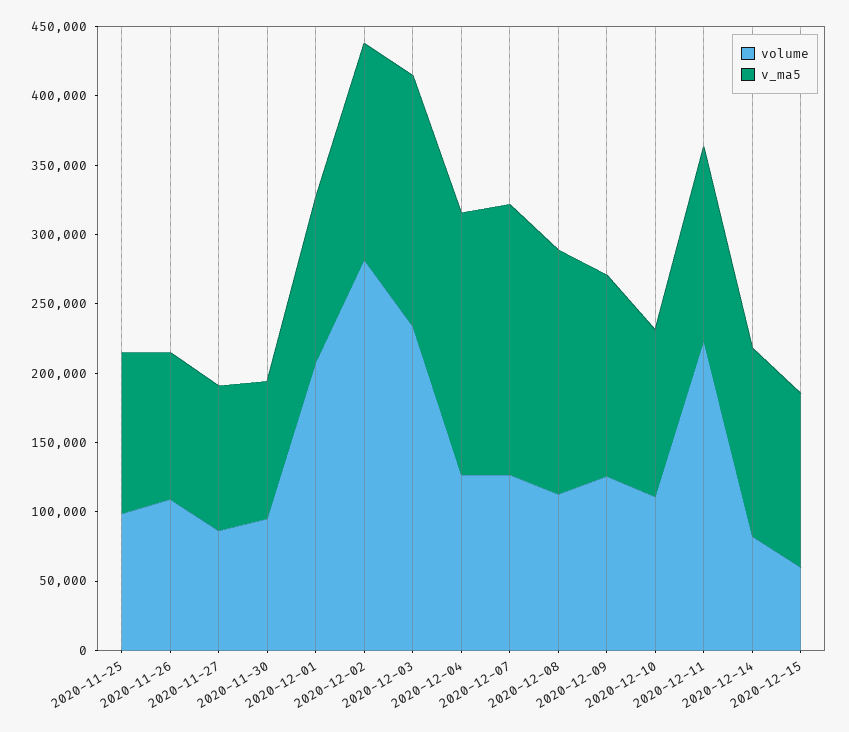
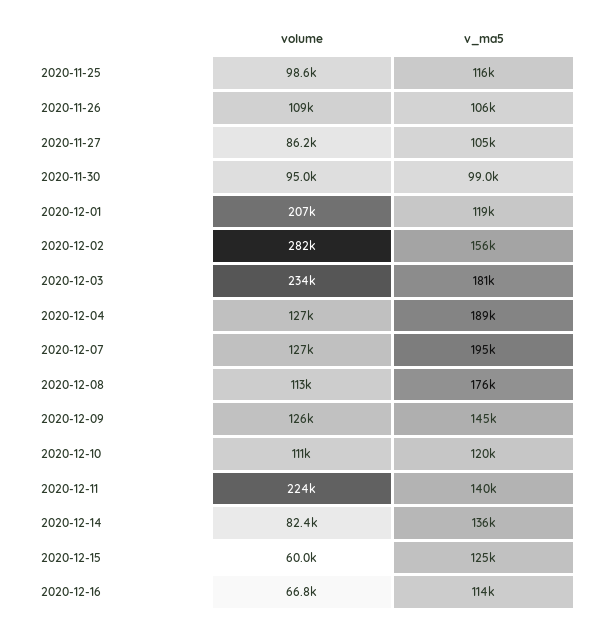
volume, 2020-12-16: none -> 66800
v_ma5, 2020-12-16: none -> 114000

